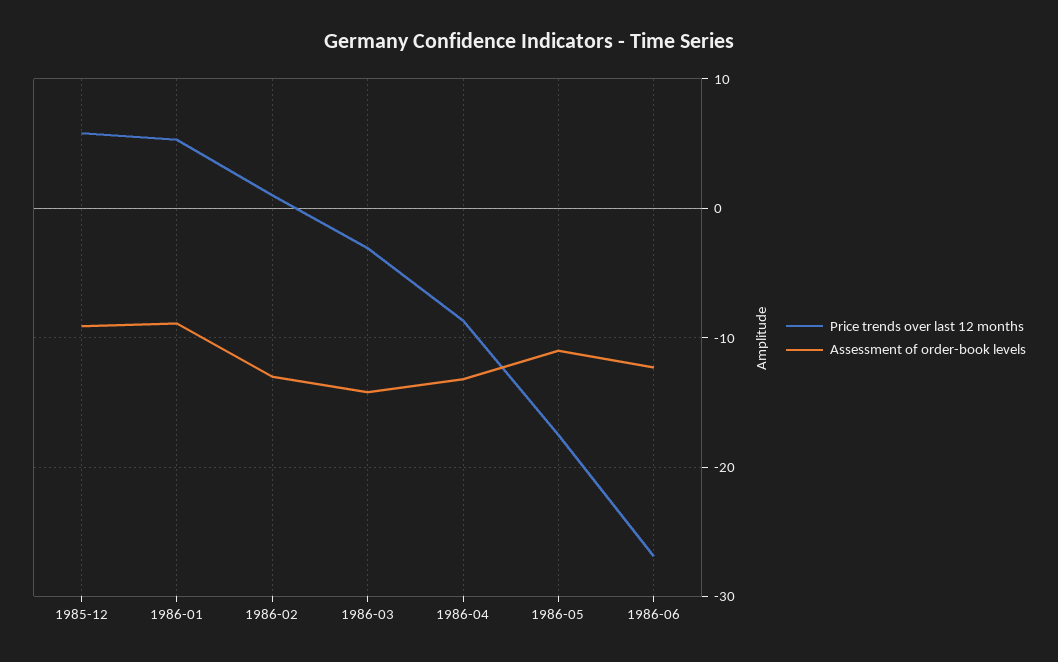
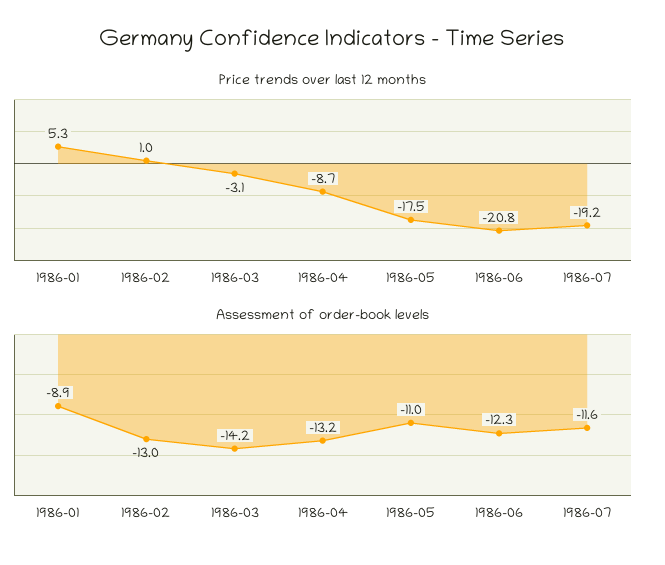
Price trends over last 12 months, 1985-12: 6 -> none
Assessment of order-book levels, 1985-12: -9 -> none
Price trends over last 12 months, 1986-06: -27 -> -20.8
Price trends over last 12 months, 1986-07: none -> -19.2
Assessment of order-book levels, 1986-07: none -> -11.6

